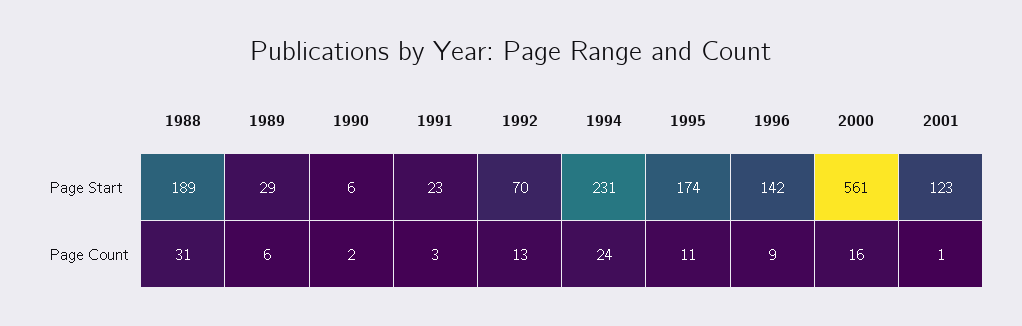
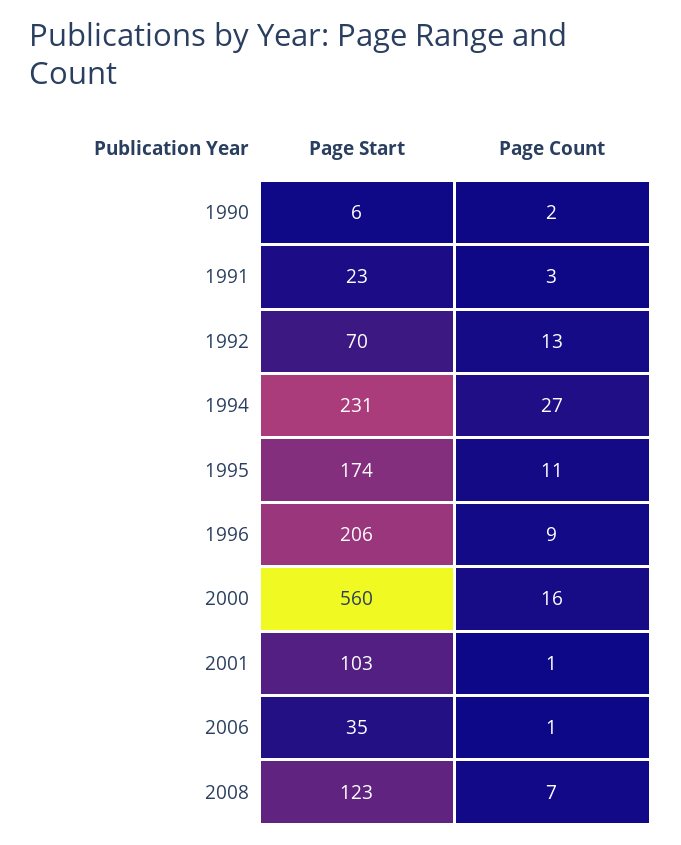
1988, Page Start: 189 -> none
1989, Page Start: 29 -> none
1996, Page Start: 142 -> 206
2000, Page Start: 561 -> 560
2001, Page Start: 123 -> 103
1988, Page Count: 31 -> none
1989, Page Count: 6 -> none
1994, Page Count: 24 -> 27
2006, Page Start: none -> 35
2006, Page Count: none -> 1
2008, Page Start: none -> 123
2008, Page Count: none -> 7

